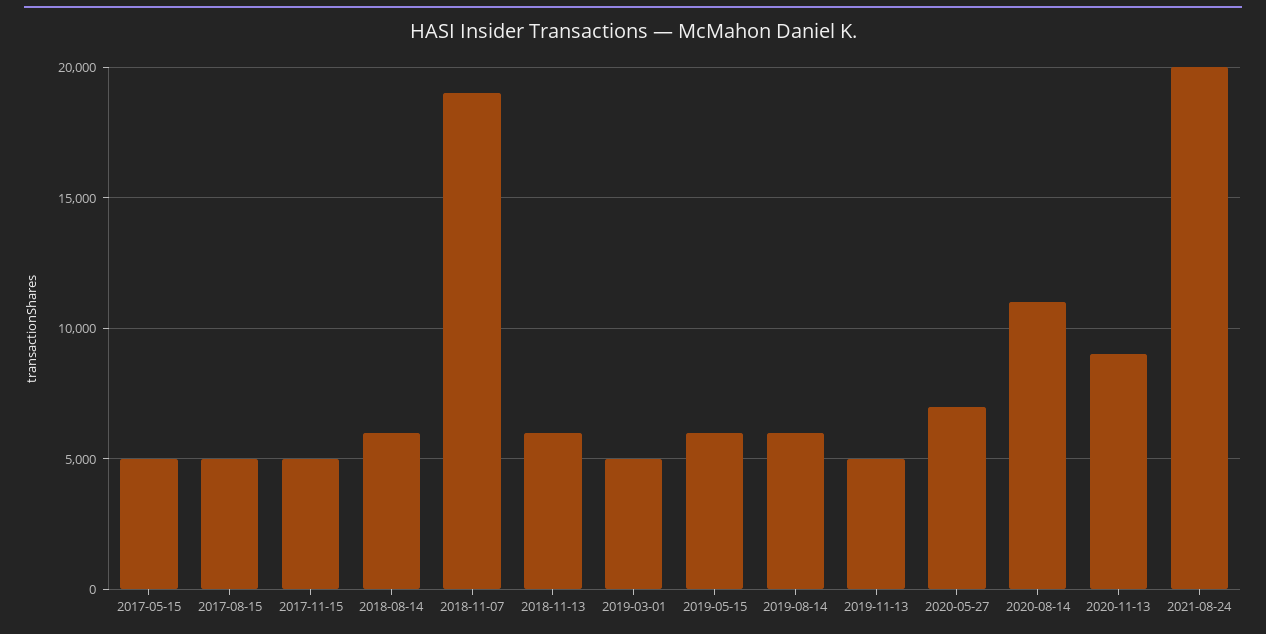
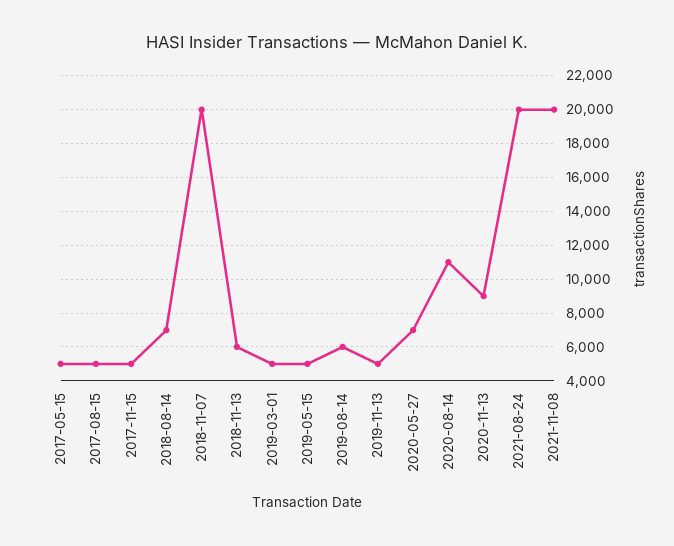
2018-08-14: 6000 -> 7000
2018-11-07: 19000 -> 20000
2019-05-15: 6000 -> 5000
2021-11-08: none -> 20000

